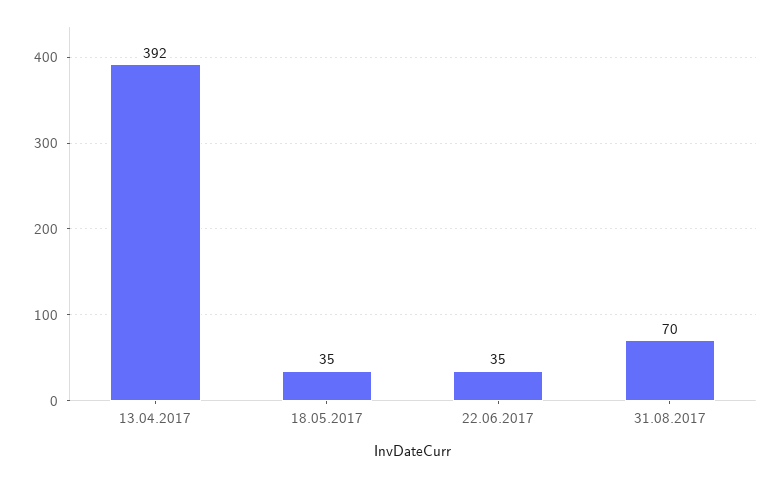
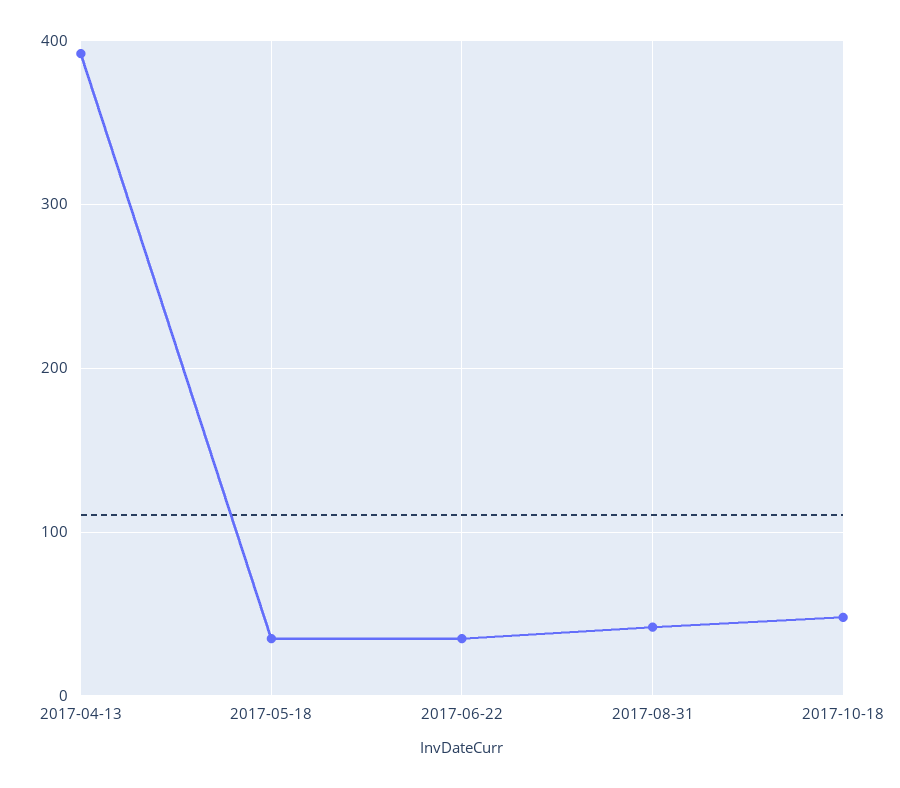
31.08.2017: 70 -> 40
2017-10-18: none -> 50

